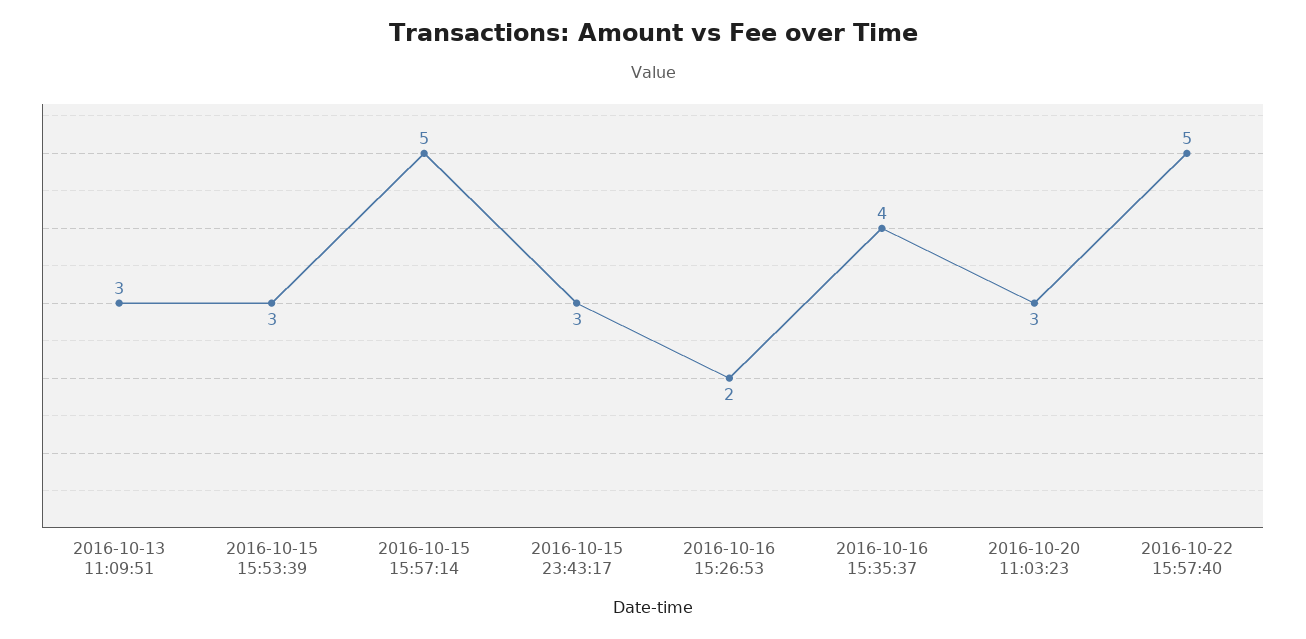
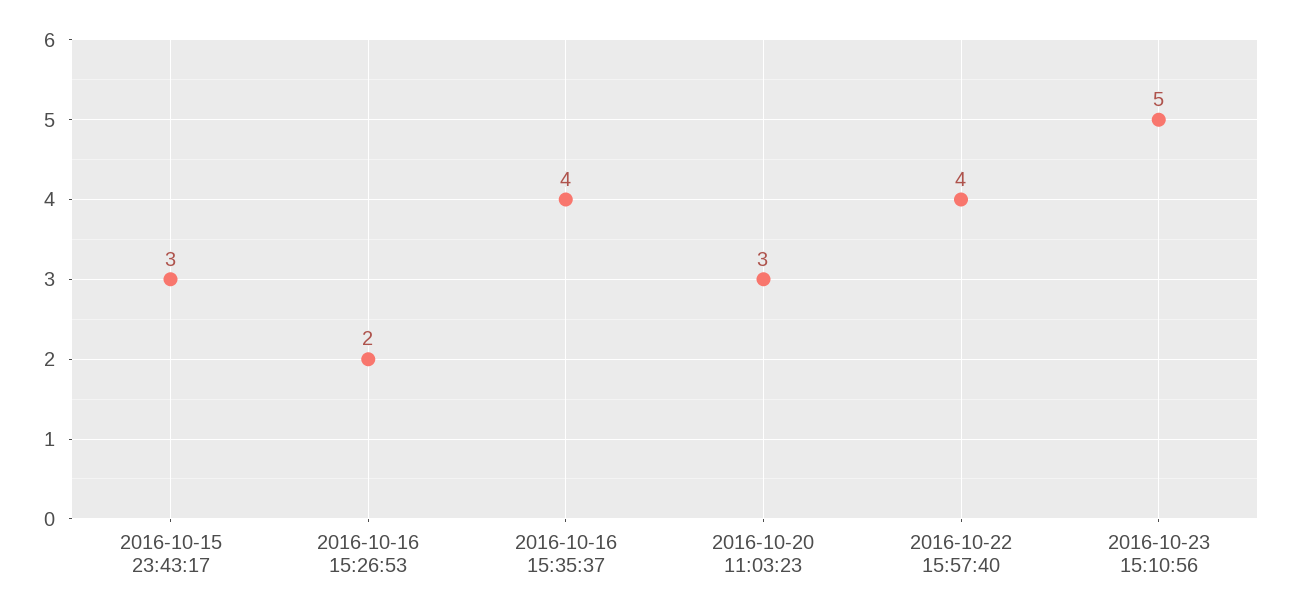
2016-10-13 11:09:51: 3 -> none
2016-10-15 15:53:39: 3 -> none
2016-10-15 15:57:14: 5 -> none
2016-10-22 15:57:40: 5 -> 4
2016-10-23 15:10:56: none -> 5

